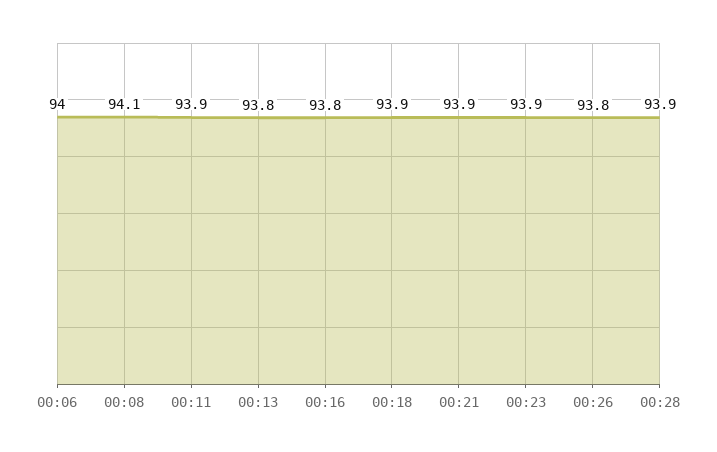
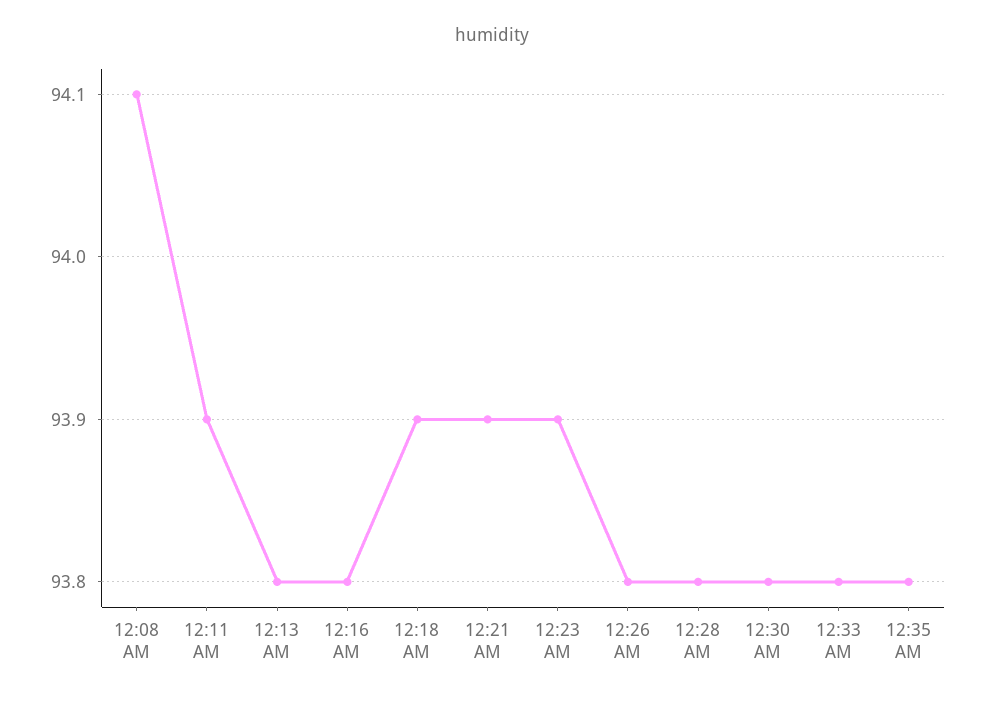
00:06: 94 -> none
00:28: 93.9 -> 93.8
12:30 AM: none -> 93.8
12:33 AM: none -> 93.8
12:35 AM: none -> 93.8

